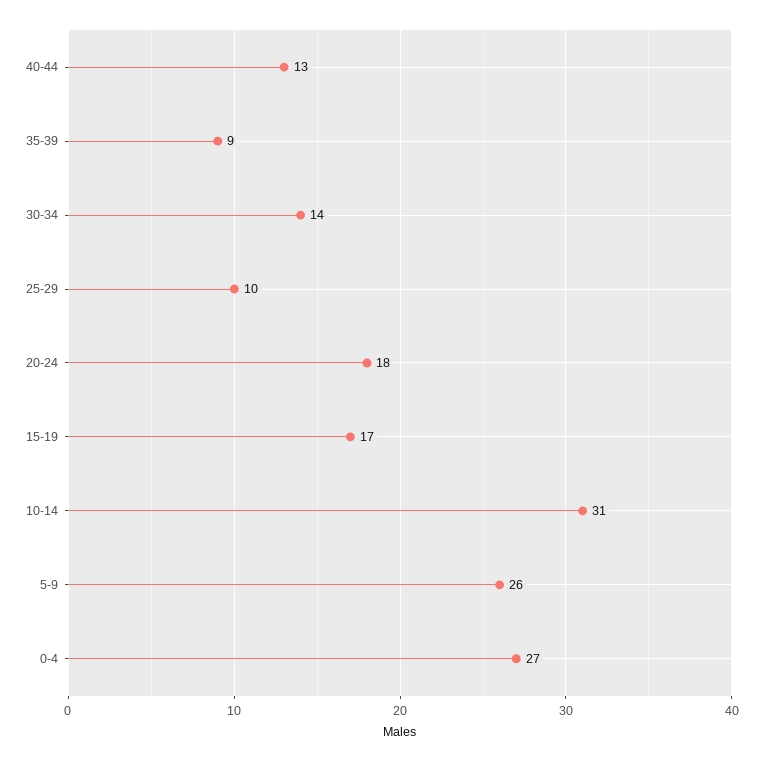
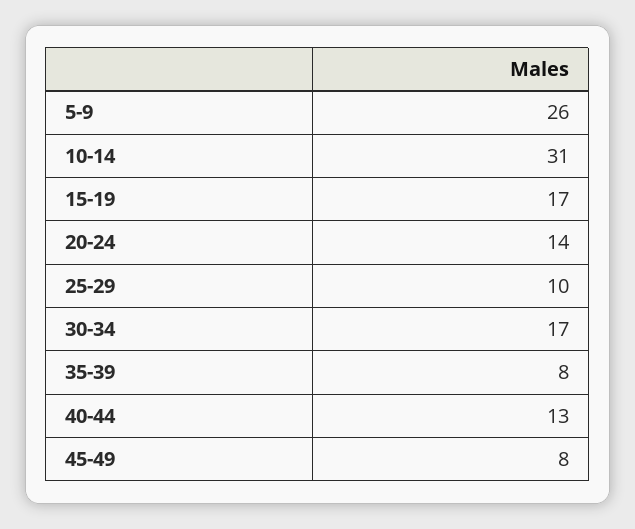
35-39: 9 -> 8
30-34: 14 -> 17
20-24: 18 -> 14
0-4: 27 -> none
45-49: none -> 8

